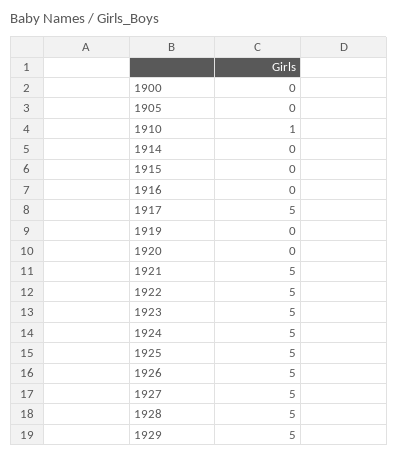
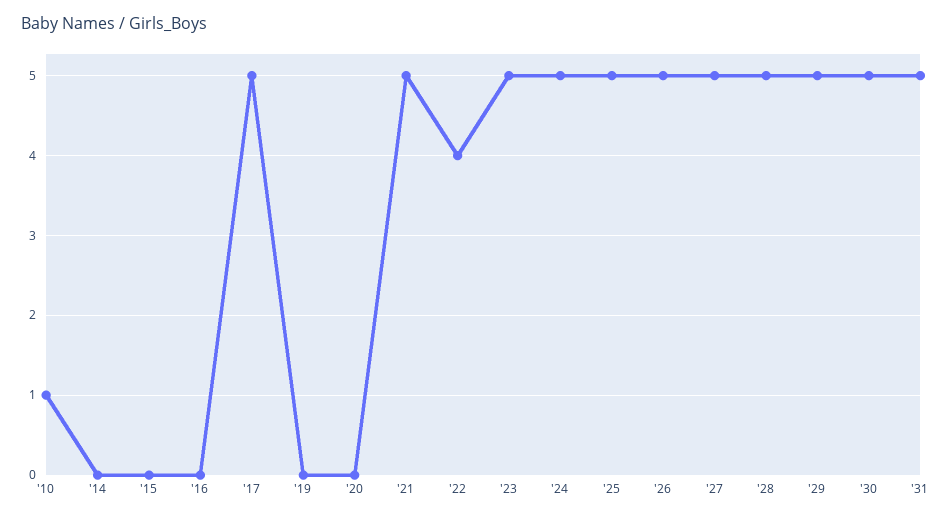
1900: 0 -> none
1905: 0 -> none
1922: 5 -> 4
'30: none -> 5
'31: none -> 5

